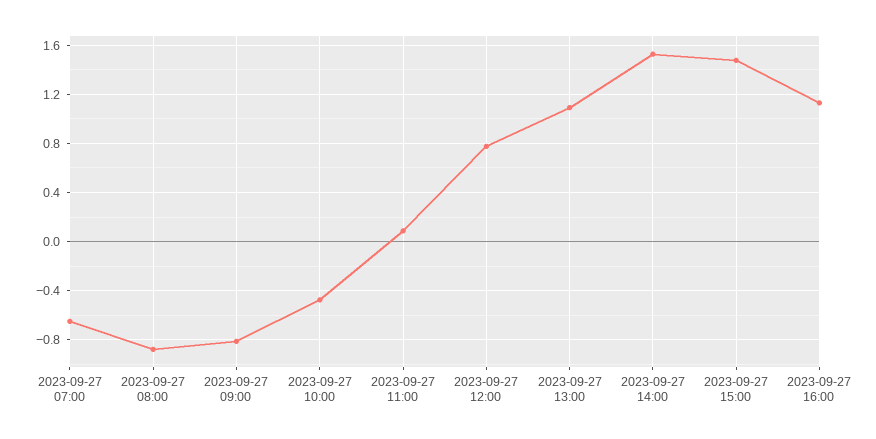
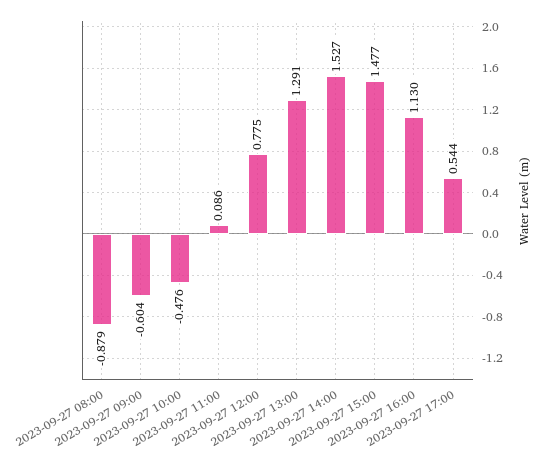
2023-09-27 07:00: -0.65 -> none
2023-09-27 09:00: -0.8 -> -0.604
2023-09-27 13:00: 1.1 -> 1.291
2023-09-27 17:00: none -> 0.544

